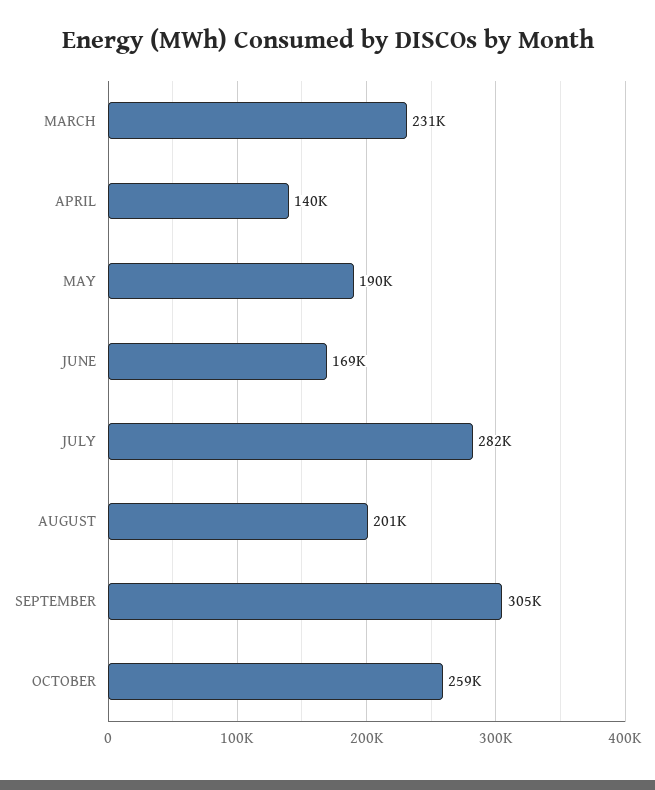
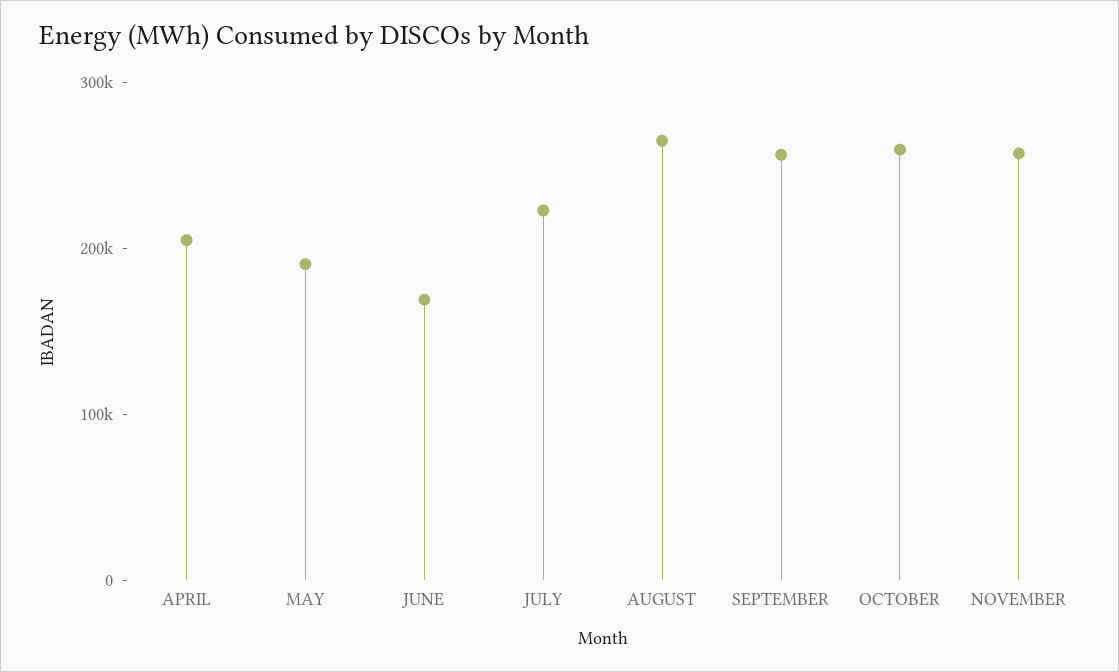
MARCH: 231000 -> none
APRIL: 140000 -> 200000
JULY: 282000 -> 220000
AUGUST: 201000 -> 260000
SEPTEMBER: 305000 -> 260000
NOVEMBER: none -> 260000

